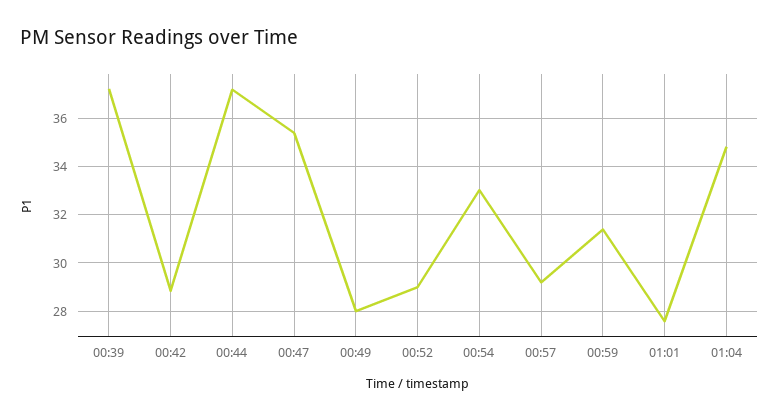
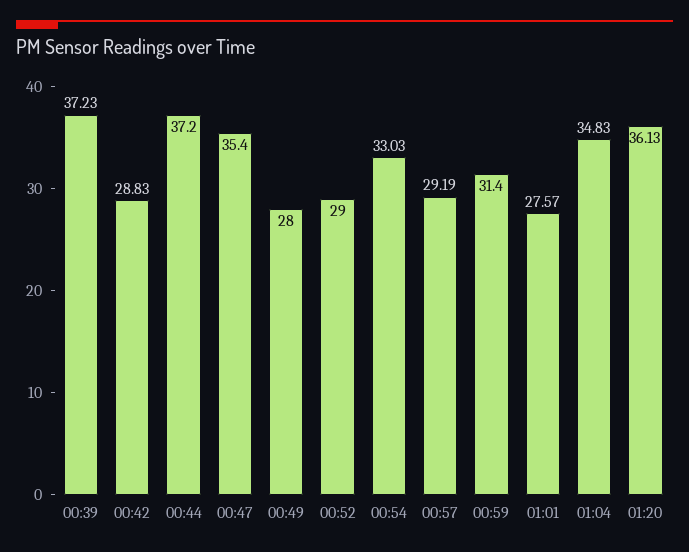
01:20: none -> 36.13

